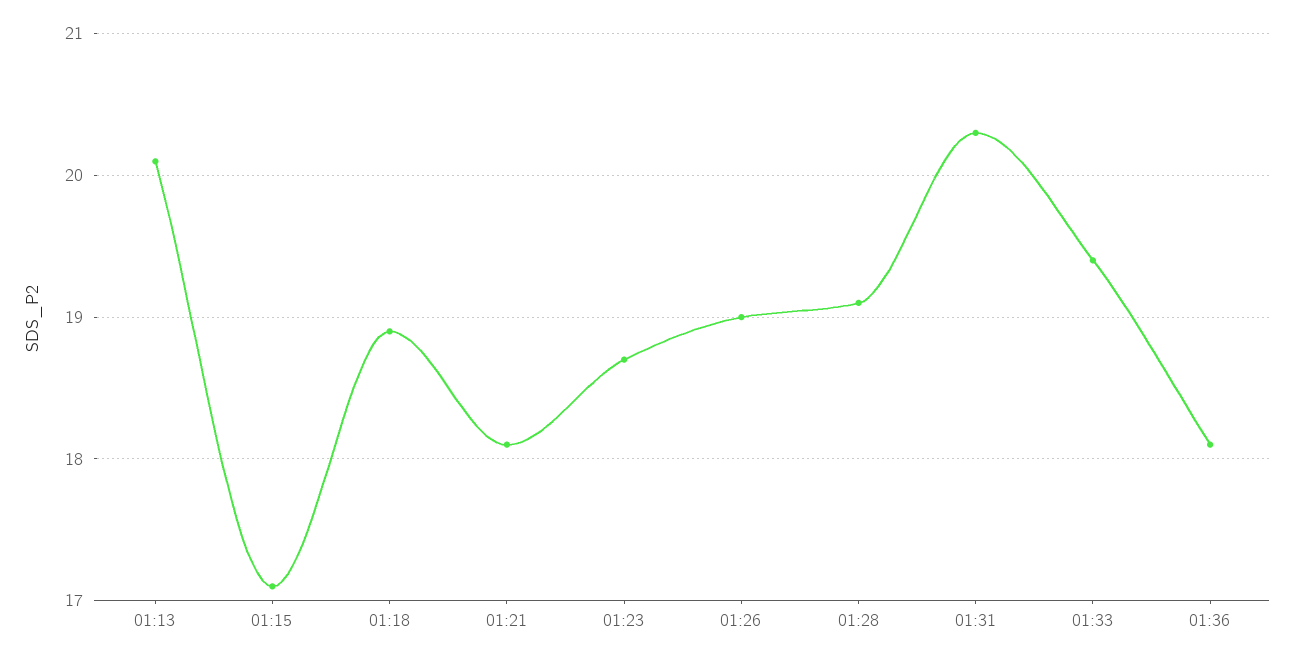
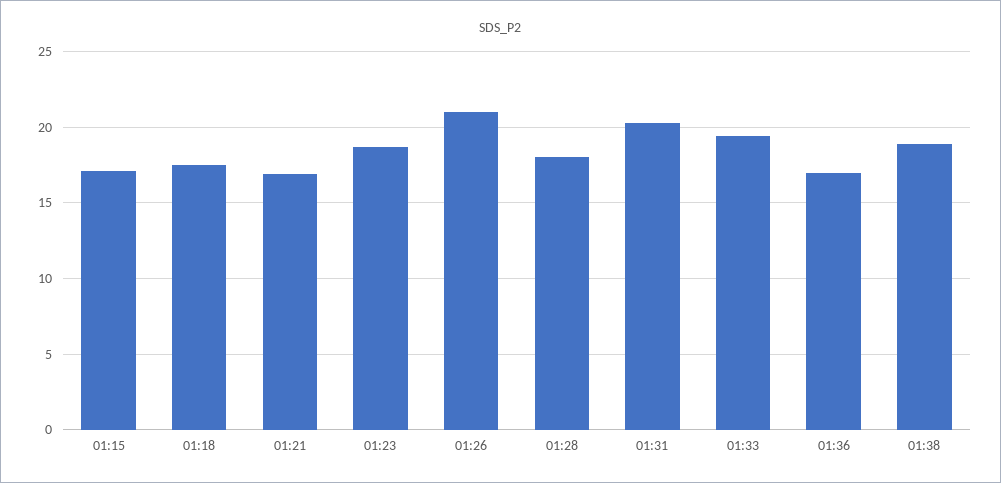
01:13: 20.1 -> none
01:18: 18.9 -> 17.5
01:21: 18.1 -> 17
01:26: 19 -> 21
01:28: 19.1 -> 18
01:36: 18.1 -> 17
01:38: none -> 19

